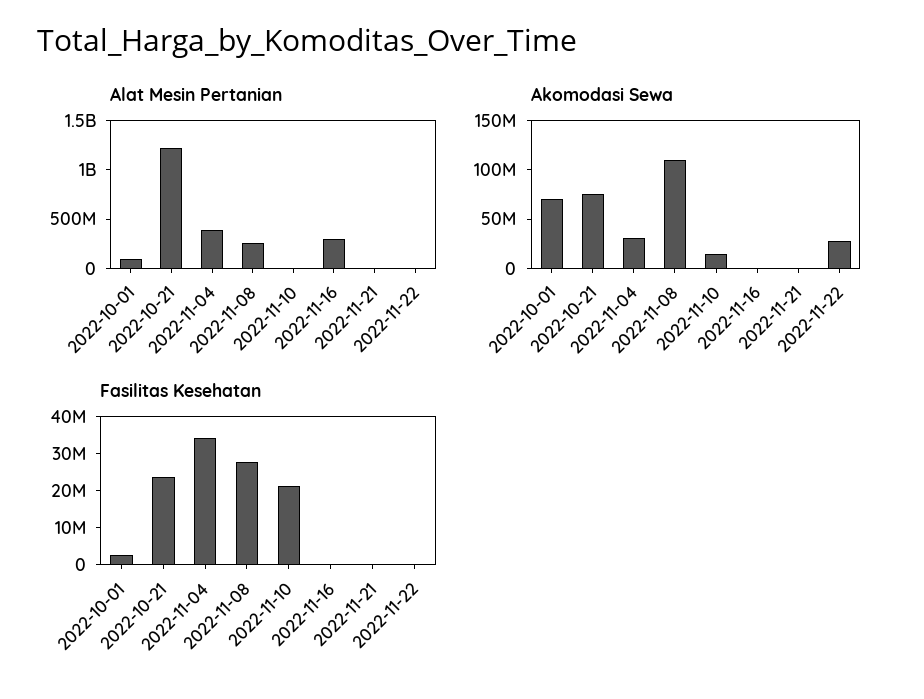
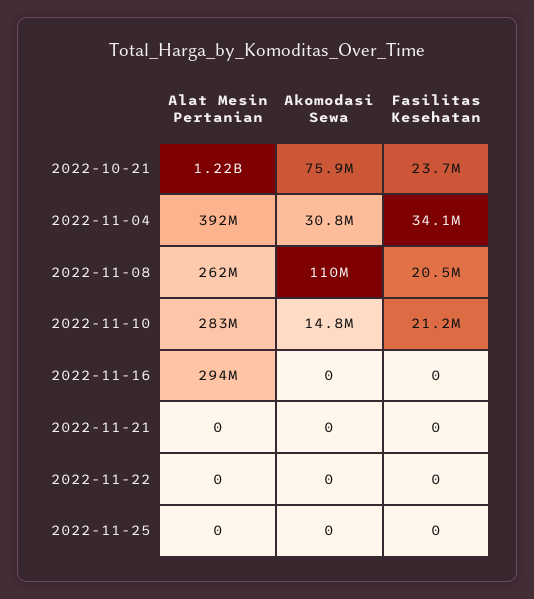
Alat Mesin Pertanian, 2022-10-01: 100000000 -> none
Alat Mesin Pertanian, 2022-11-10: 0 -> 283000000
Akomodasi Sewa, 2022-10-01: 70000000 -> none
Akomodasi Sewa, 2022-11-22: 30000000 -> 0
Fasilitas Kesehatan, 2022-10-01: 2500000 -> none
Fasilitas Kesehatan, 2022-11-08: 27500000 -> 20500000
Alat Mesin Pertanian, 2022-11-25: none -> 0
Akomodasi Sewa, 2022-11-25: none -> 0
Fasilitas Kesehatan, 2022-11-25: none -> 0

